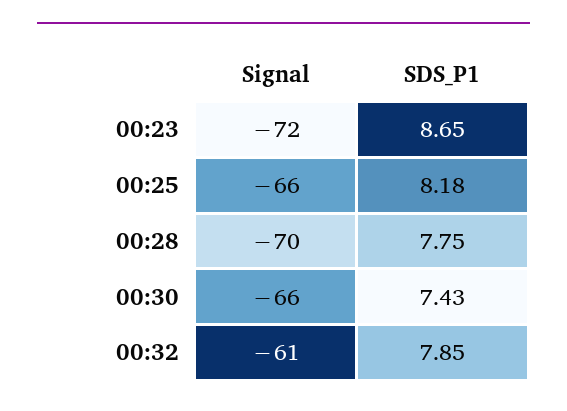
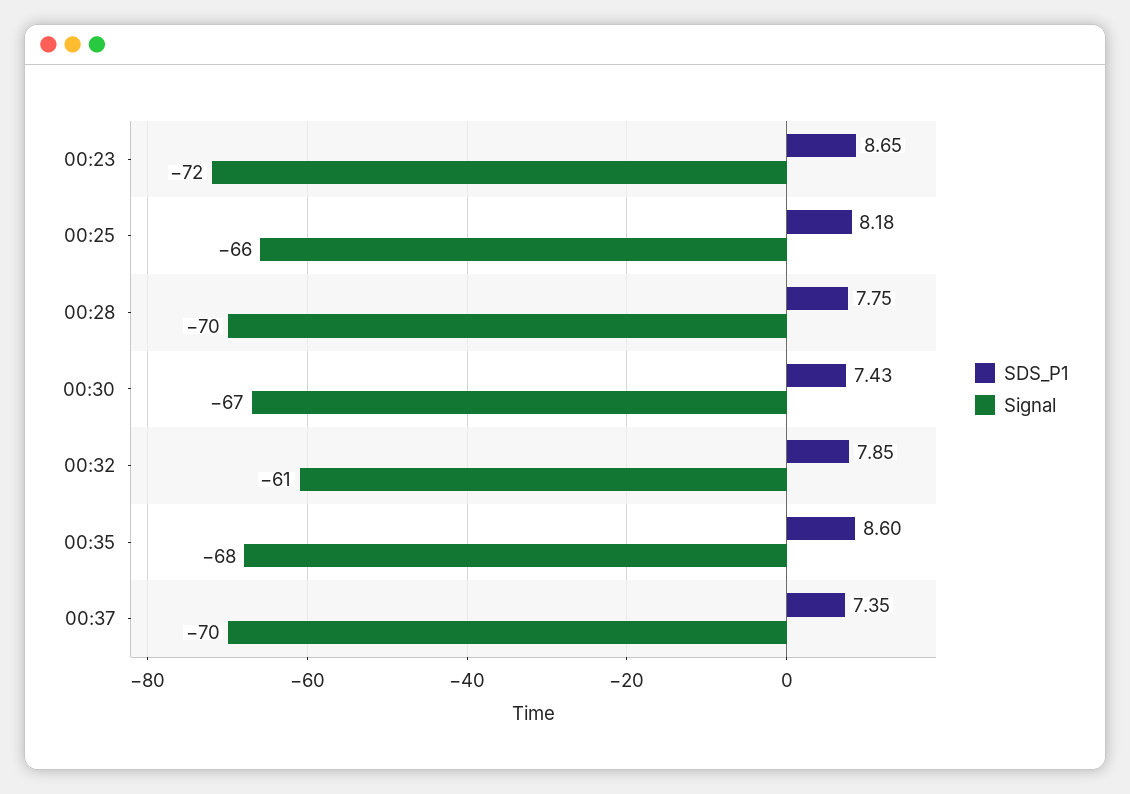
Signal, 00:30: -66 -> -67
SDS_P1, 00:35: none -> 8.6
Signal, 00:35: none -> -68
SDS_P1, 00:37: none -> 7.35
Signal, 00:37: none -> -70

